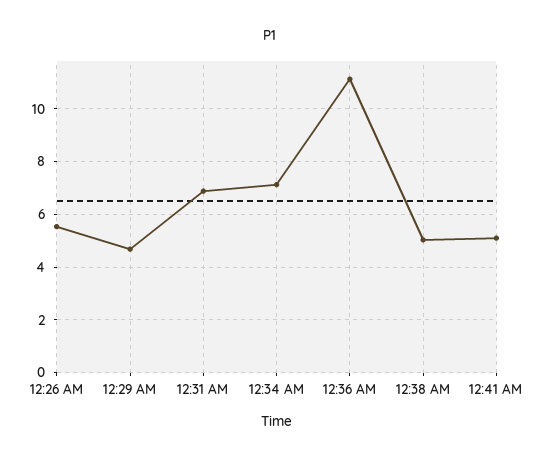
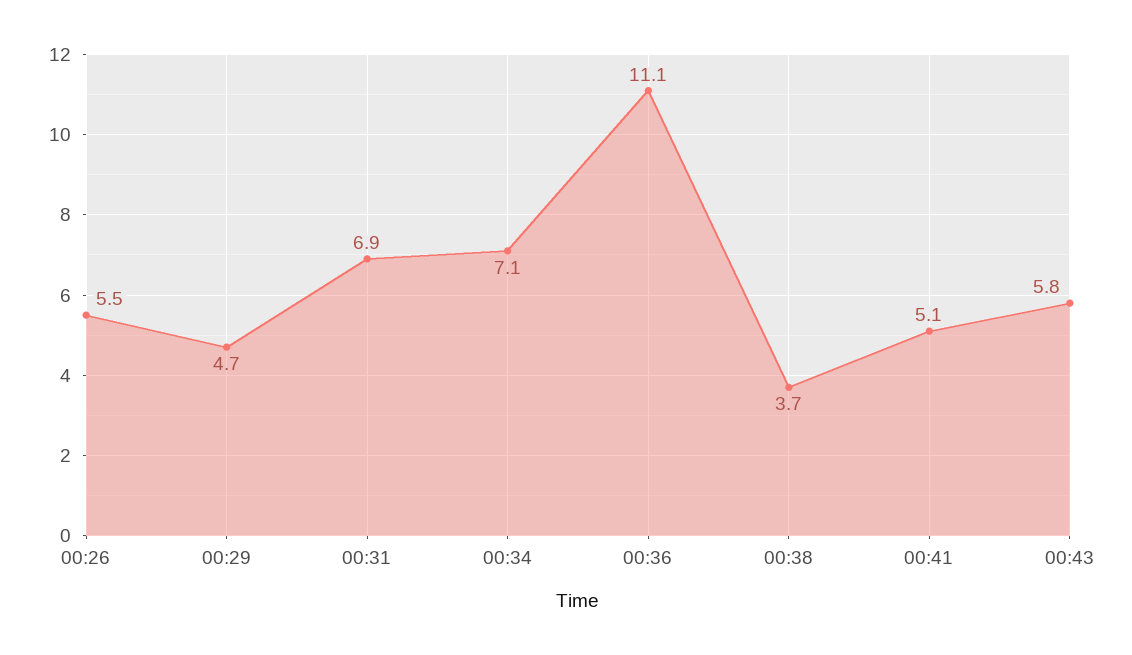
12:38 AM: 5 -> 3.7
00:43: none -> 5.8

